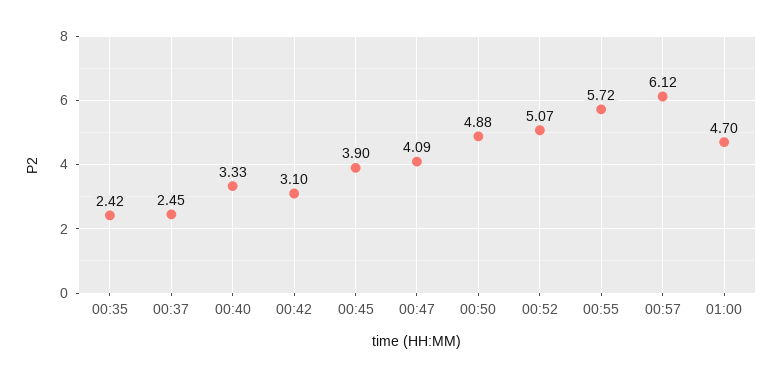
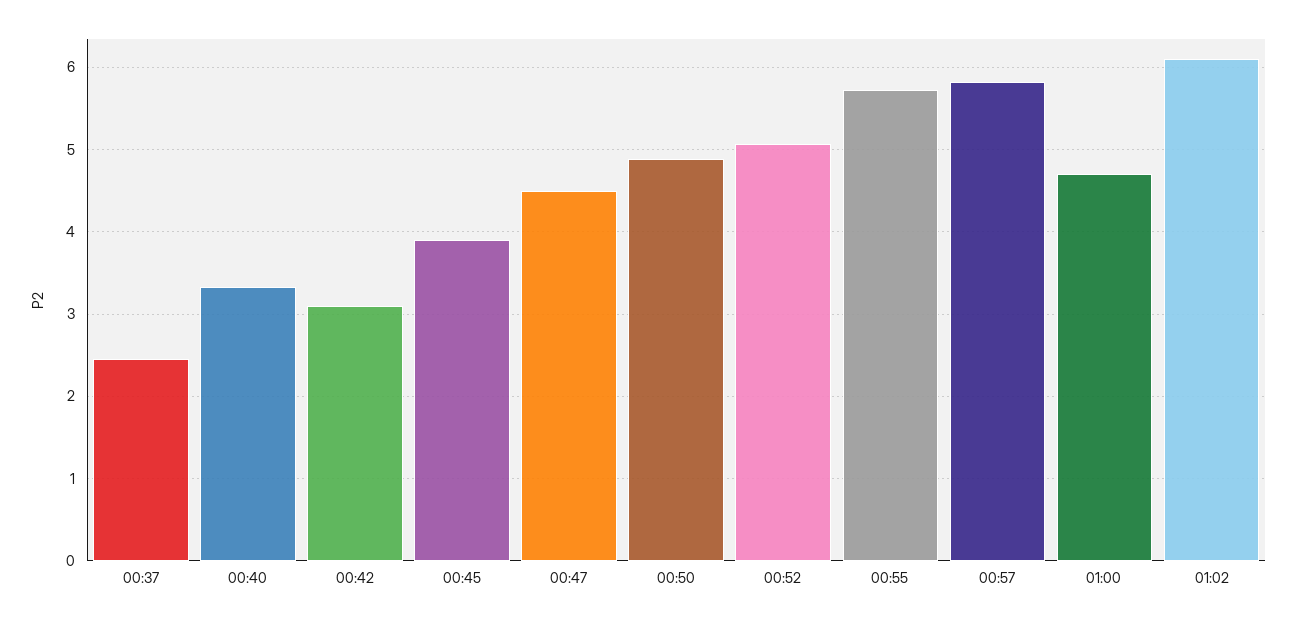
00:35: 2.42 -> none
00:47: 4.09 -> 4.5
00:57: 6.12 -> 5.8
01:02: none -> 6.1

